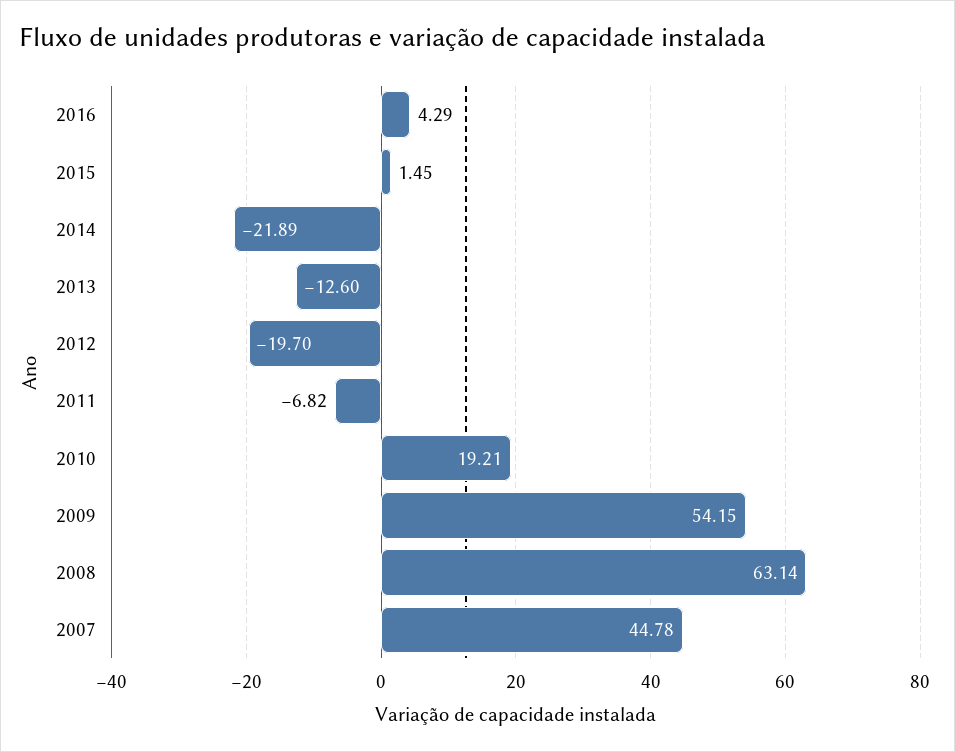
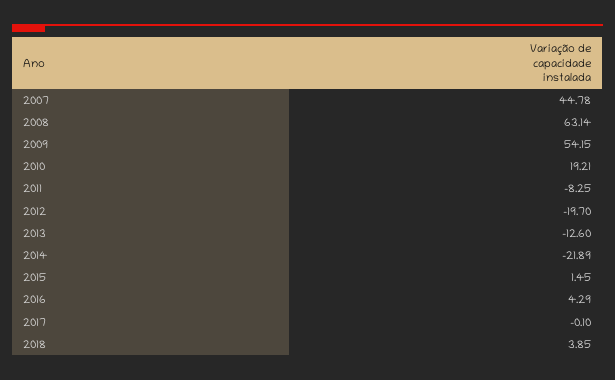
2011: -6.82 -> -8.25
2017: none -> -0.1
2018: none -> 3.85

